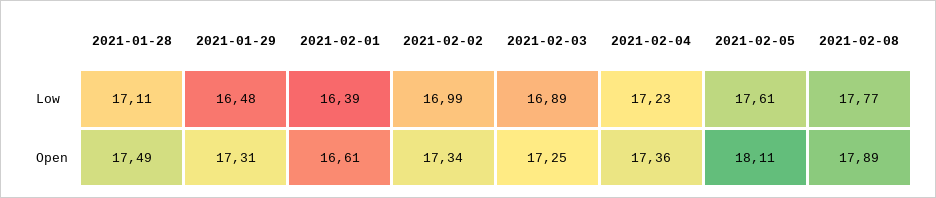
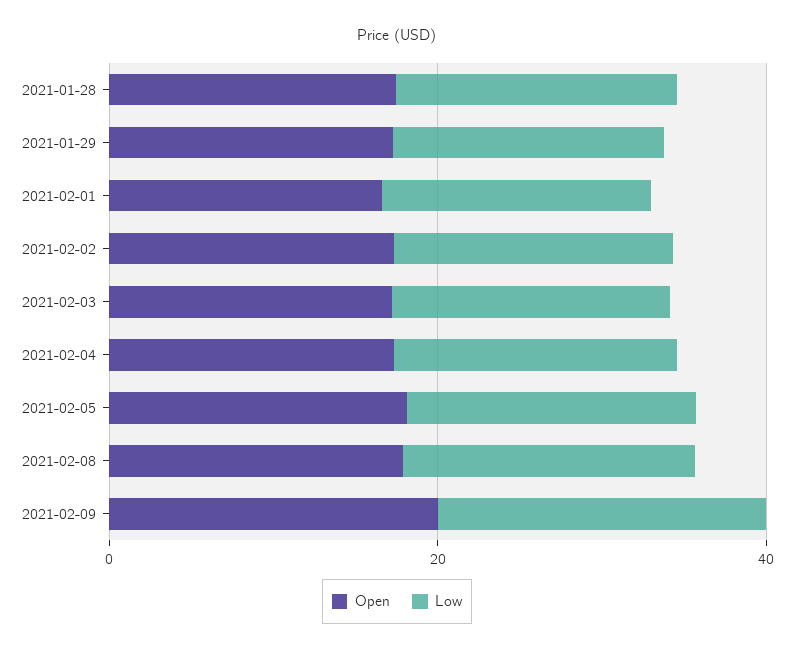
Open, 2021-02-09: none -> 20
Low, 2021-02-09: none -> 20

